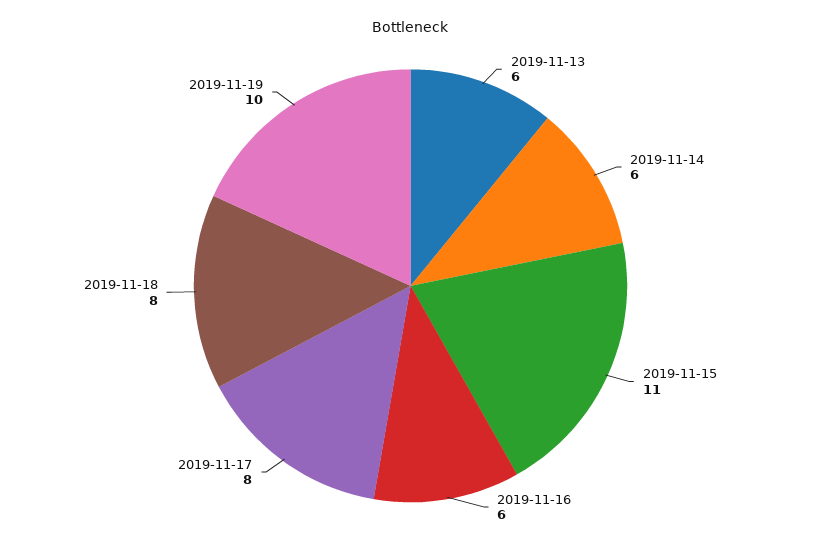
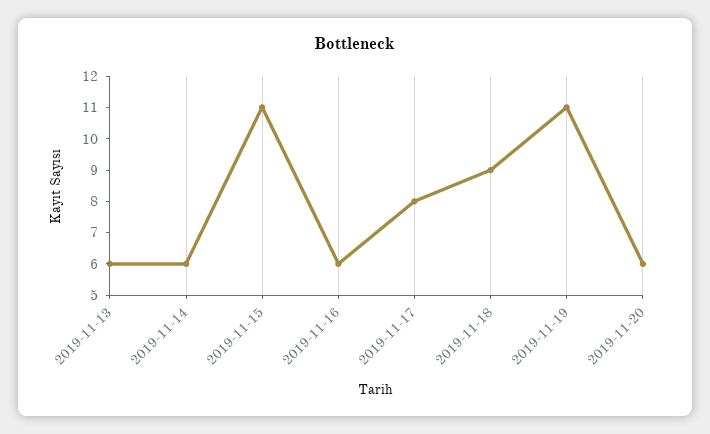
2019-11-18: 8 -> 9
2019-11-19: 10 -> 11
2019-11-20: none -> 6

